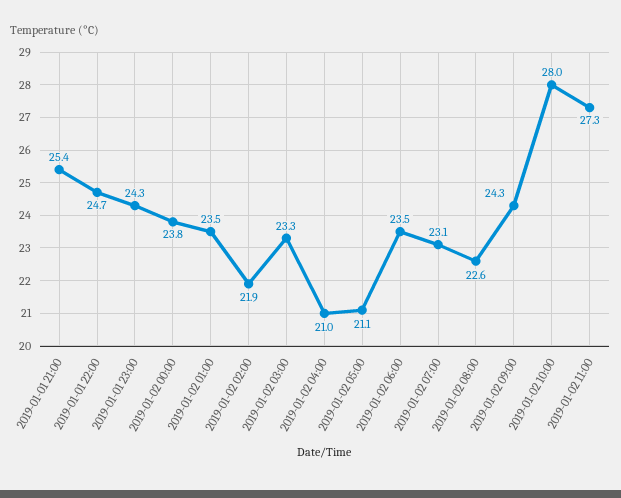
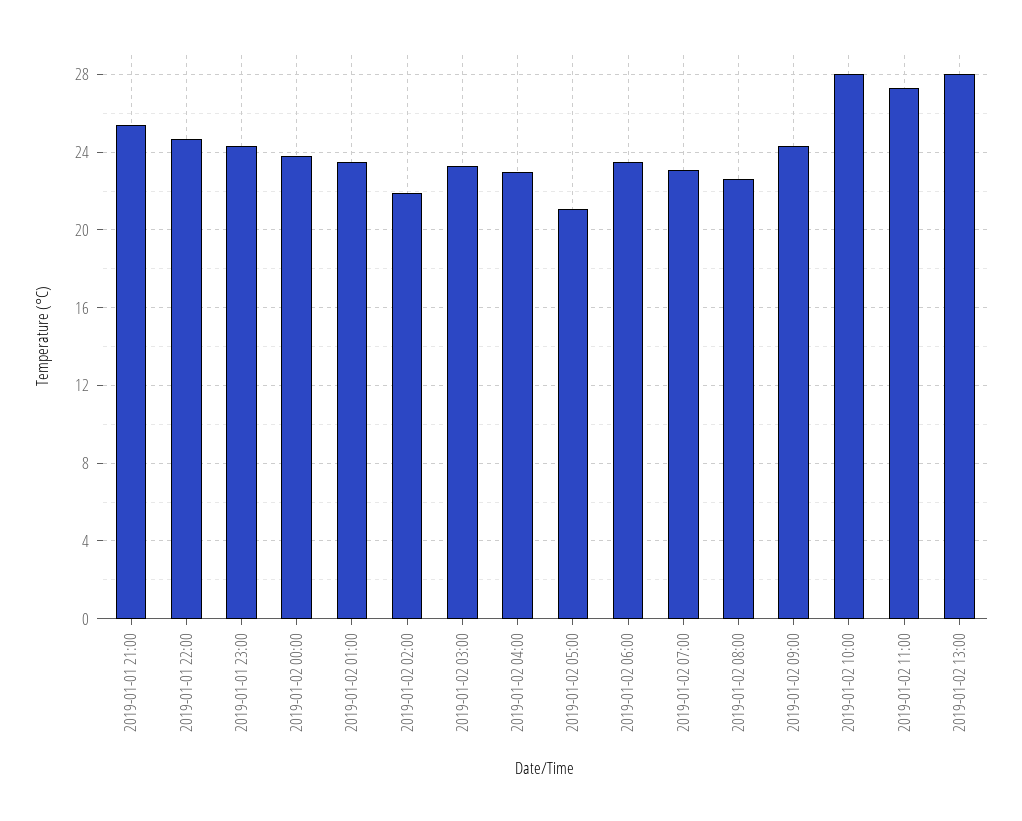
2019-01-02 04:00: 21 -> 23
2019-01-02 13:00: none -> 28

